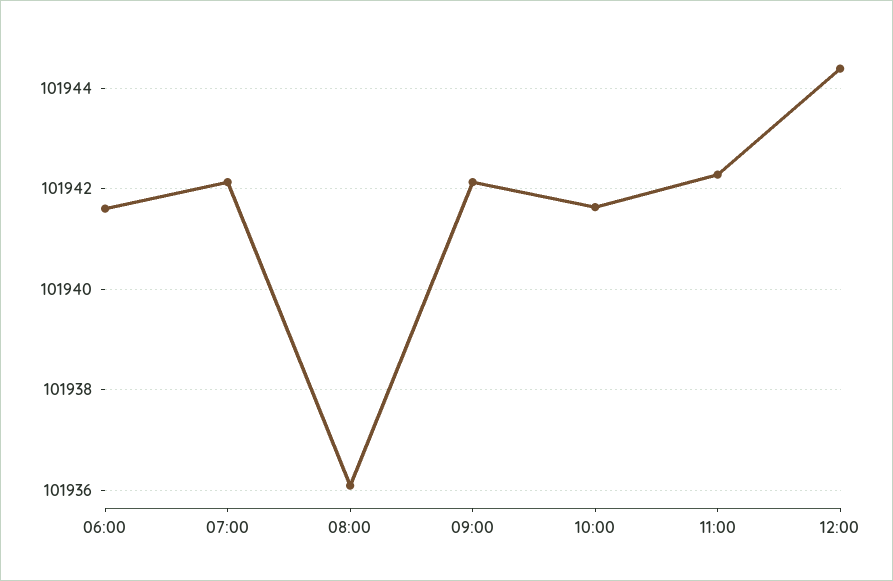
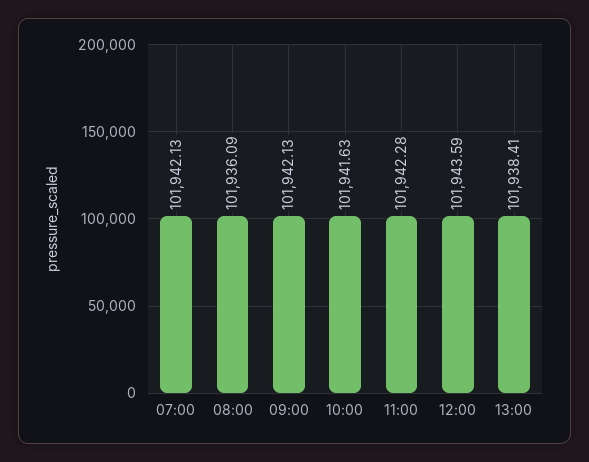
06:00: 101941.6 -> none
12:00: 101944.4 -> 101943.59
13:00: none -> 101938.41

